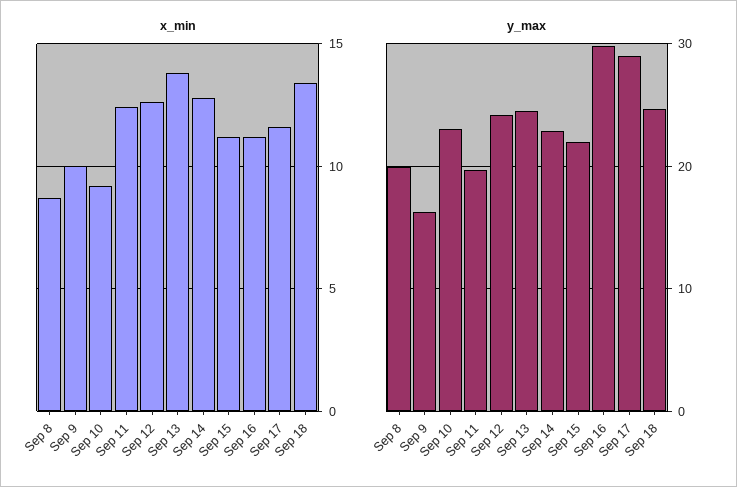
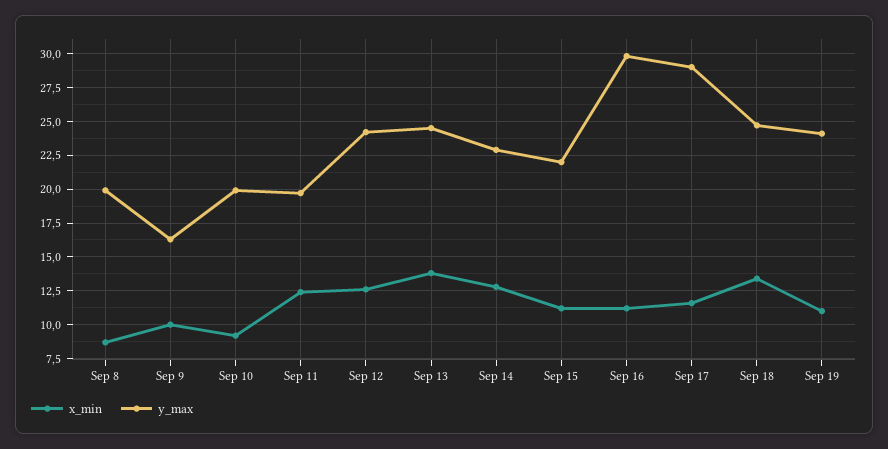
y_max, Sep 10: 23 -> 20
x_min, Sep 19: none -> 11
y_max, Sep 19: none -> 24

